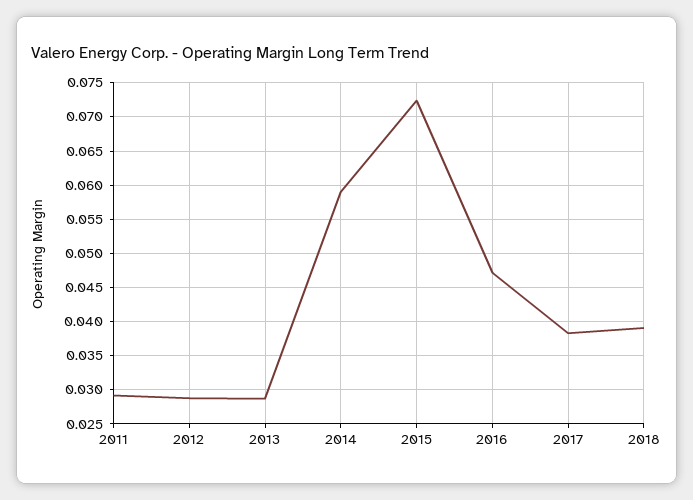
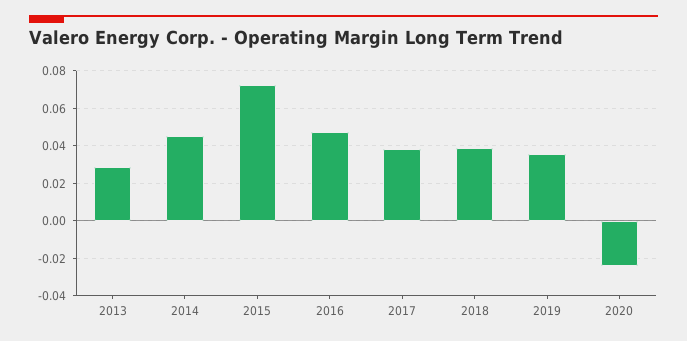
2011: 0.029 -> none
2012: 0.029 -> none
2014: 0.059 -> 0.045
2019: none -> 0.035
2020: none -> -0.025

